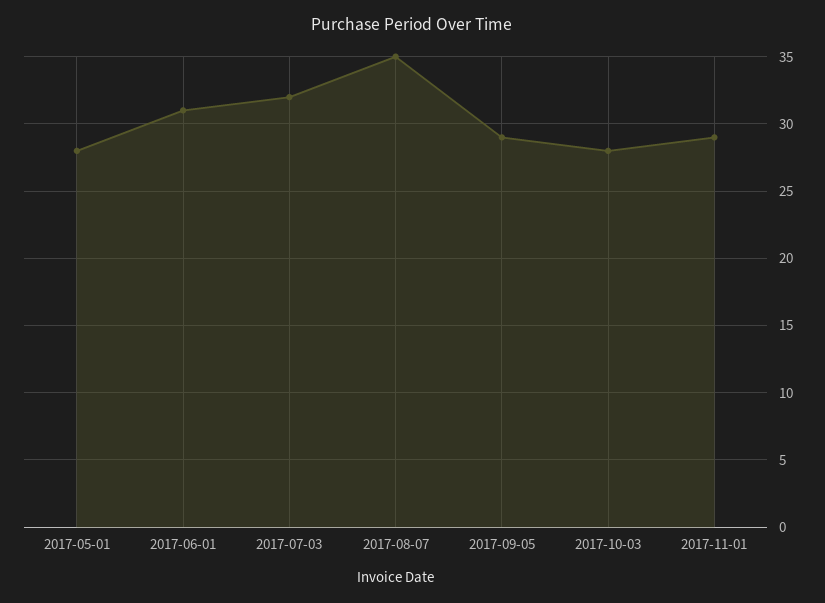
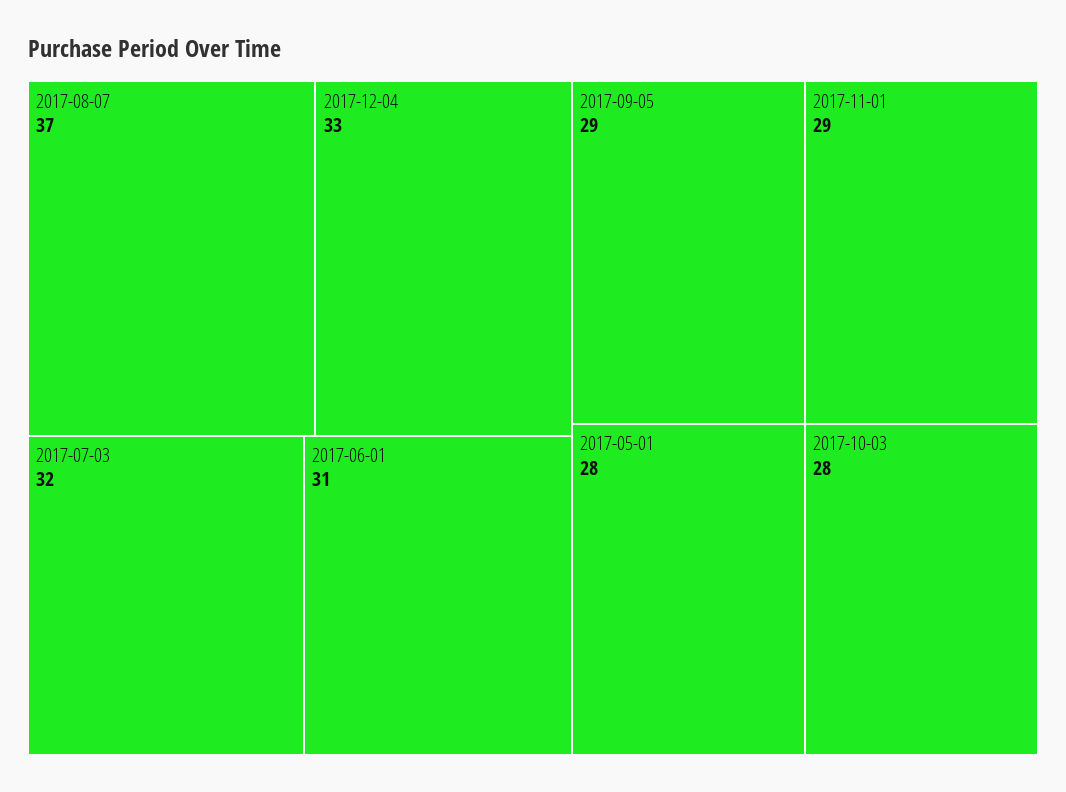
2017-08-07: 35 -> 37
2017-12-04: none -> 33

